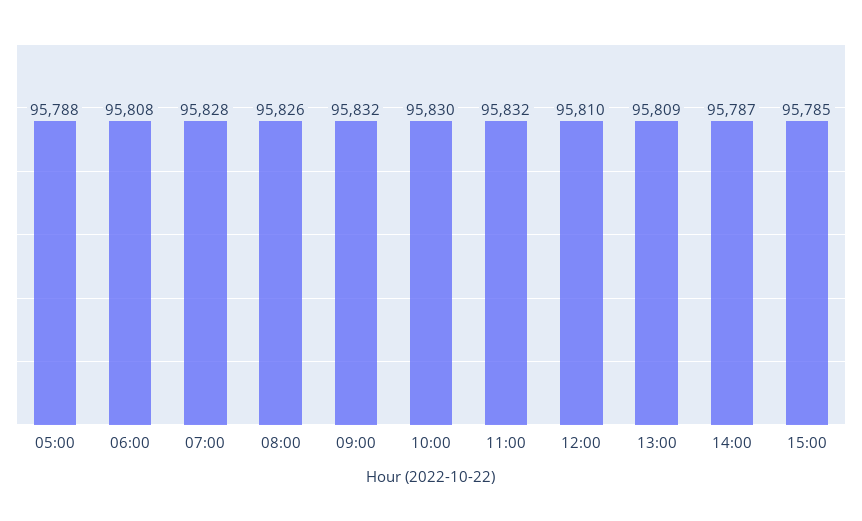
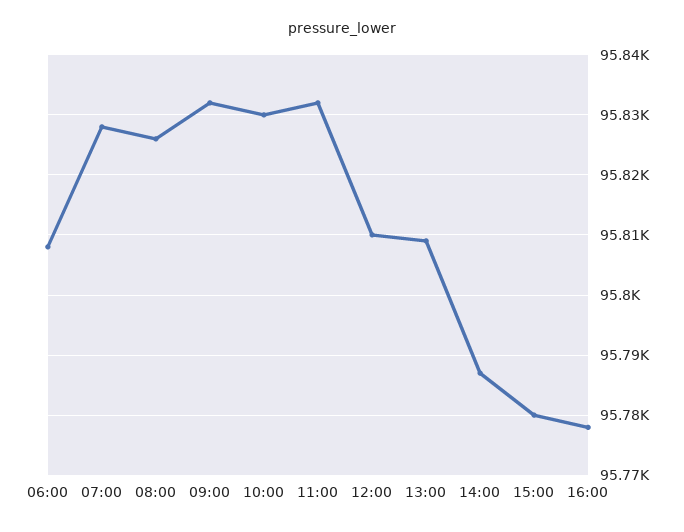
05:00: 95788 -> none
15:00: 95785 -> 95780
16:00: none -> 95778

